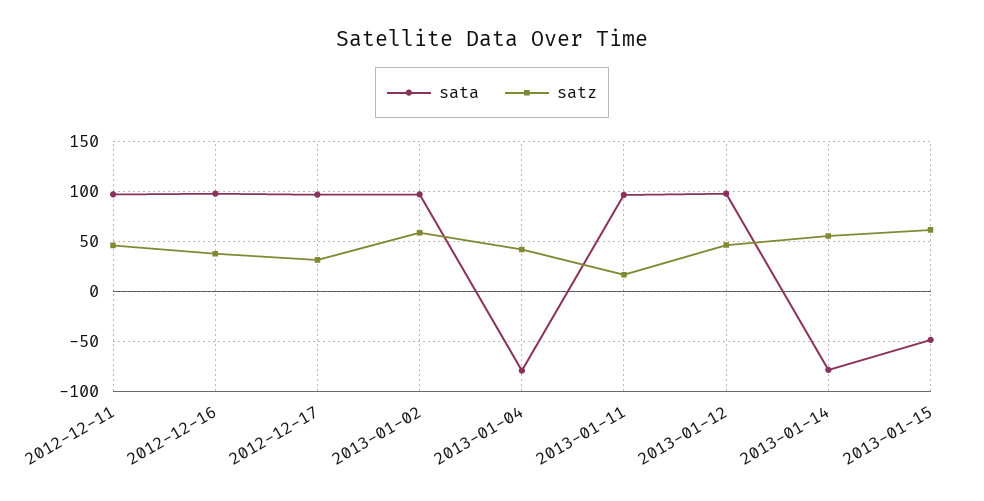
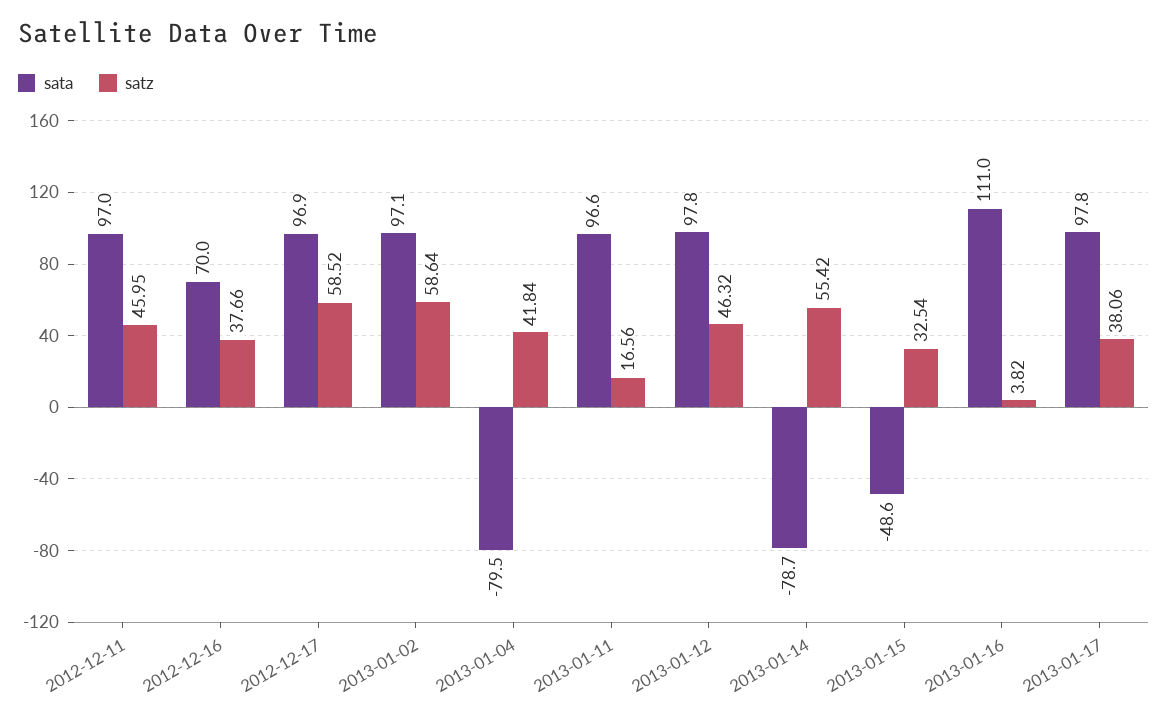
sata, 2012-12-16: 100 -> 70
satz, 2012-12-17: 30 -> 58.52
satz, 2013-01-15: 60 -> 32.54
sata, 2013-01-16: none -> 111
satz, 2013-01-16: none -> 3.82
sata, 2013-01-17: none -> 97.8
satz, 2013-01-17: none -> 38.06

